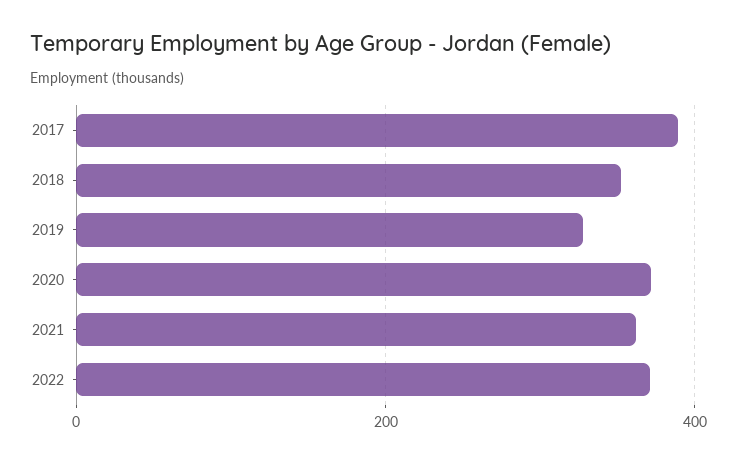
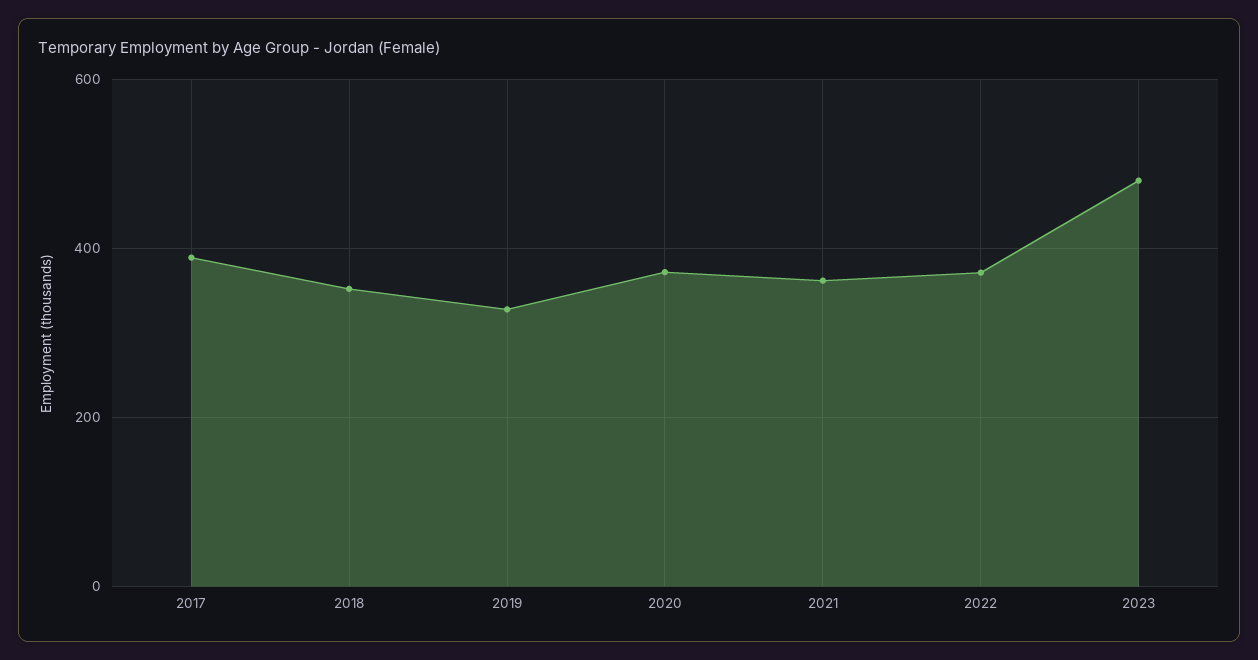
2023: none -> 480

